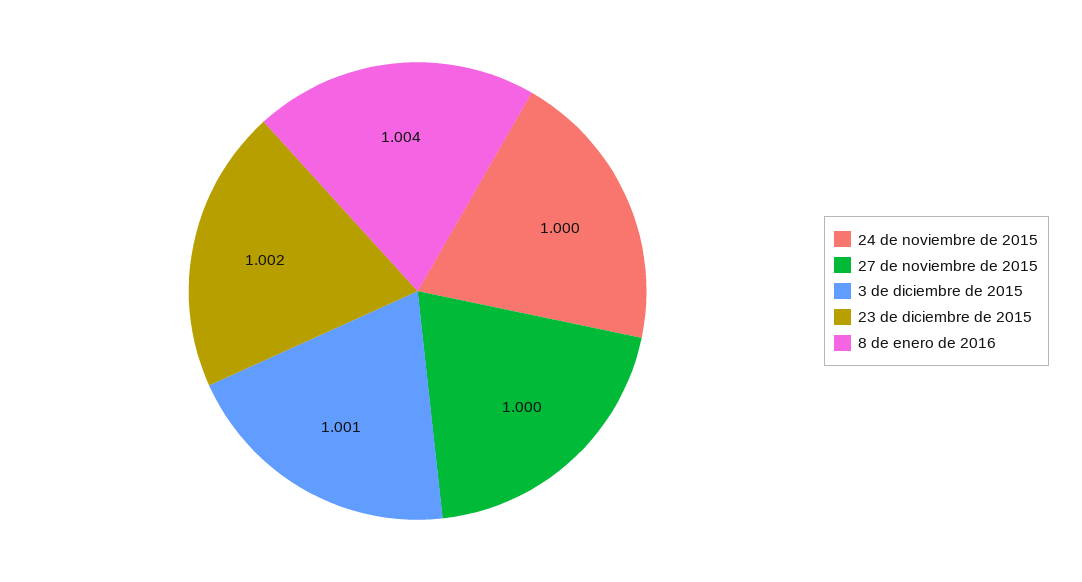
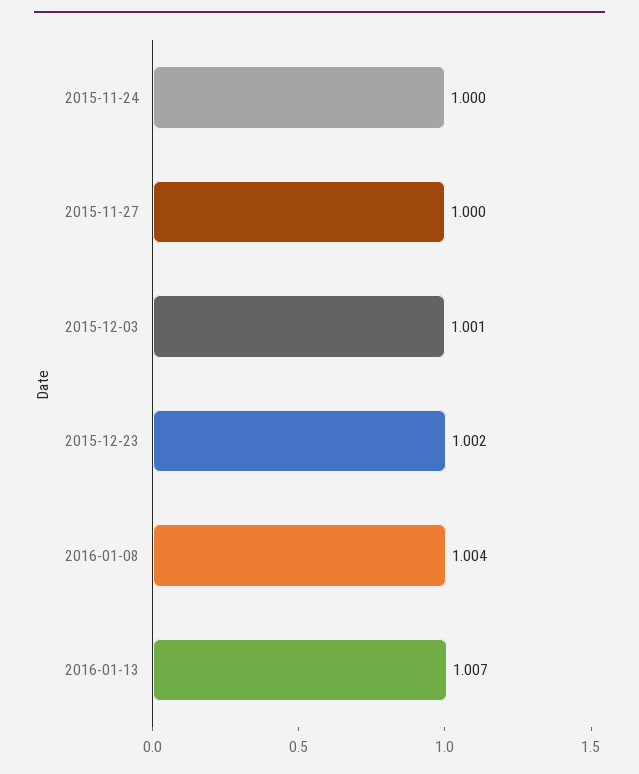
2016-01-13: none -> 1.007

